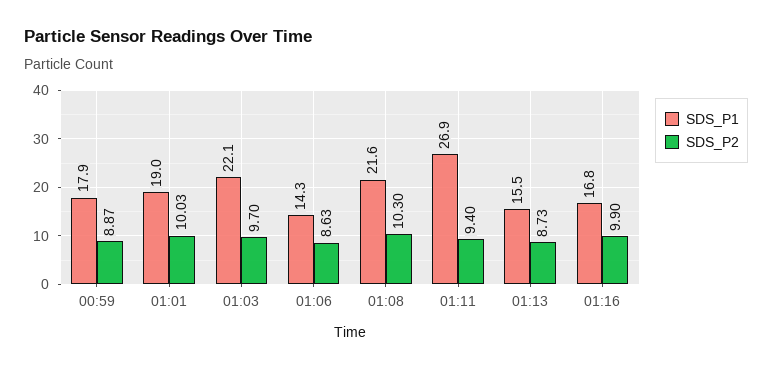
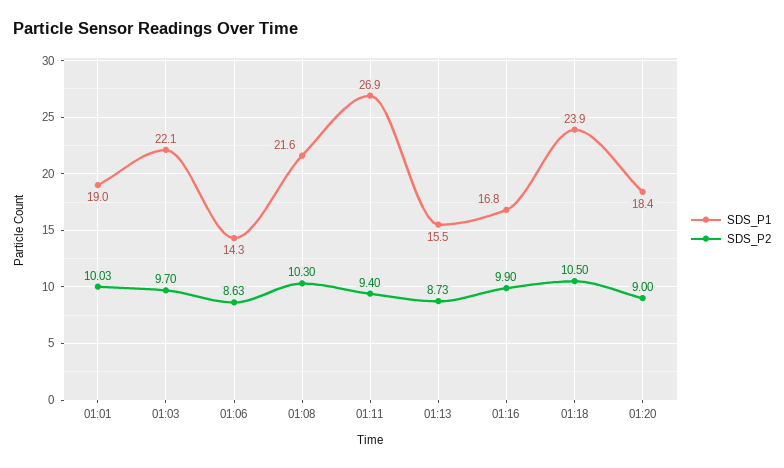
SDS_P1, 00:59: 17.9 -> none
SDS_P2, 00:59: 8.87 -> none
SDS_P1, 01:18: none -> 23.9
SDS_P2, 01:18: none -> 10.5
SDS_P1, 01:20: none -> 18.4
SDS_P2, 01:20: none -> 9

